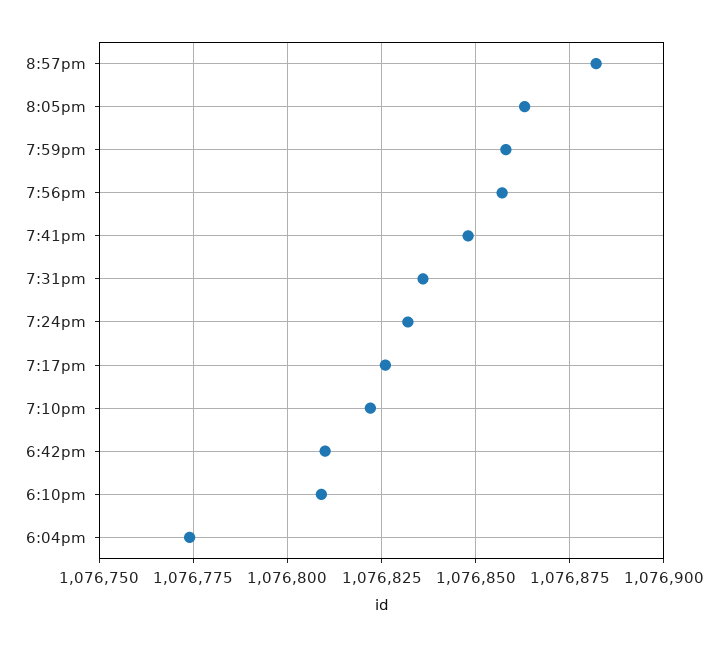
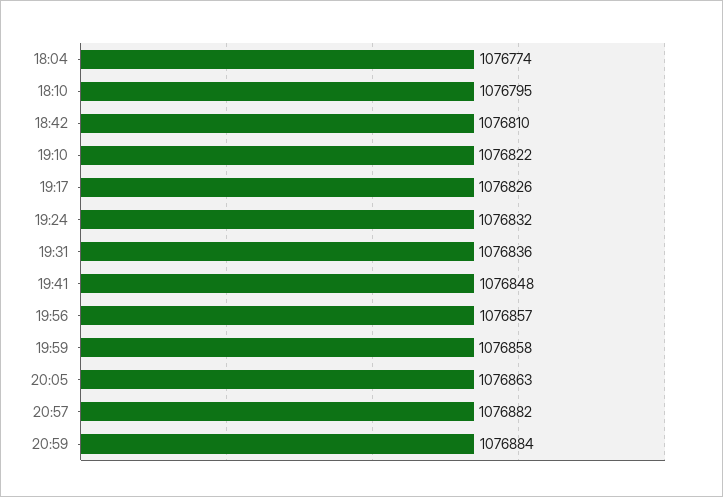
6:10pm: 1076810 -> 1076795
20:59: none -> 1076884

